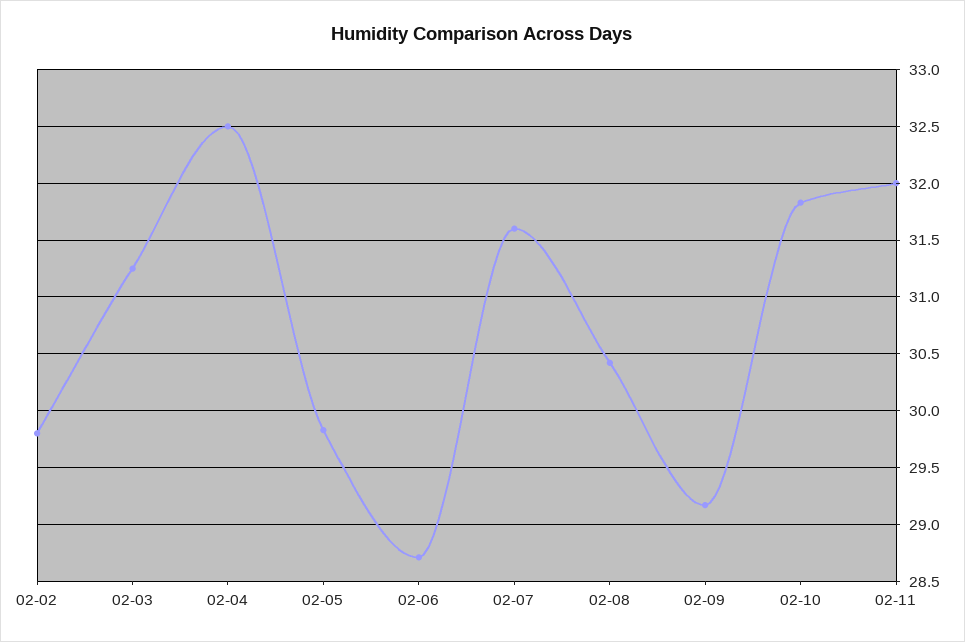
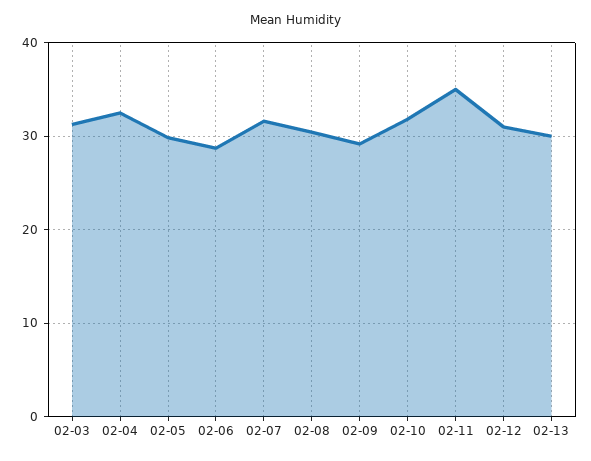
02-02: 29.8 -> none
02-11: 32 -> 35
02-12: none -> 31
02-13: none -> 30

